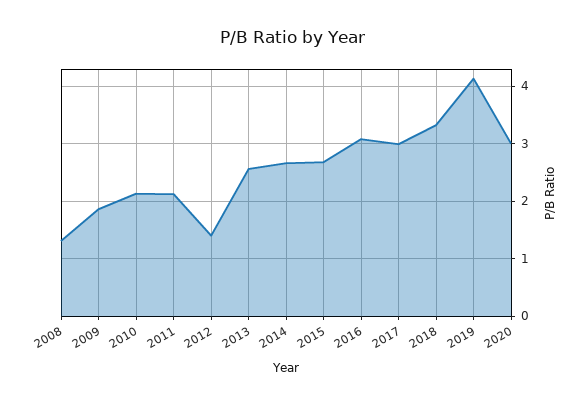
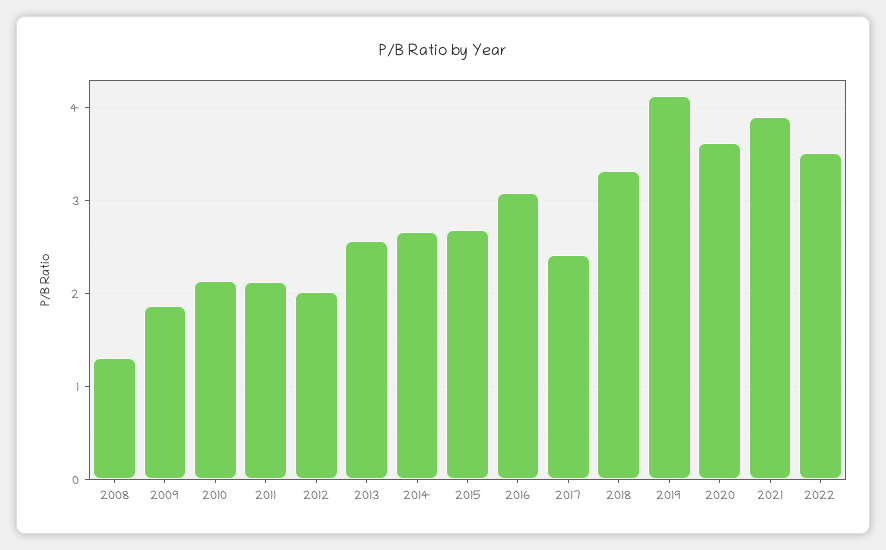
2012: 1.4 -> 2
2017: 3 -> 2.4
2020: 3 -> 3.6
2021: none -> 3.9
2022: none -> 3.5

